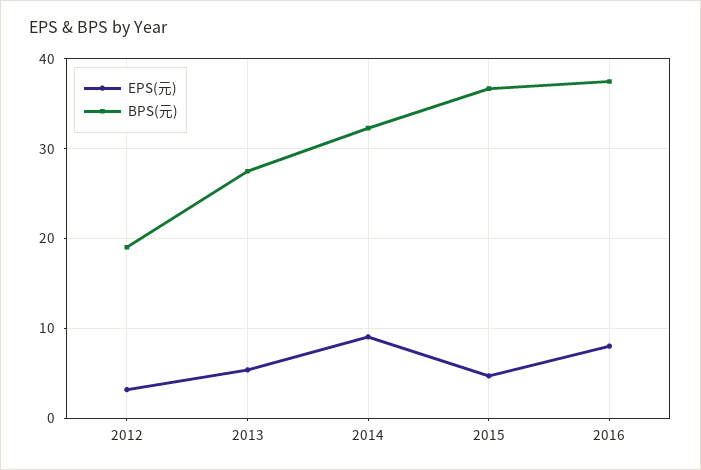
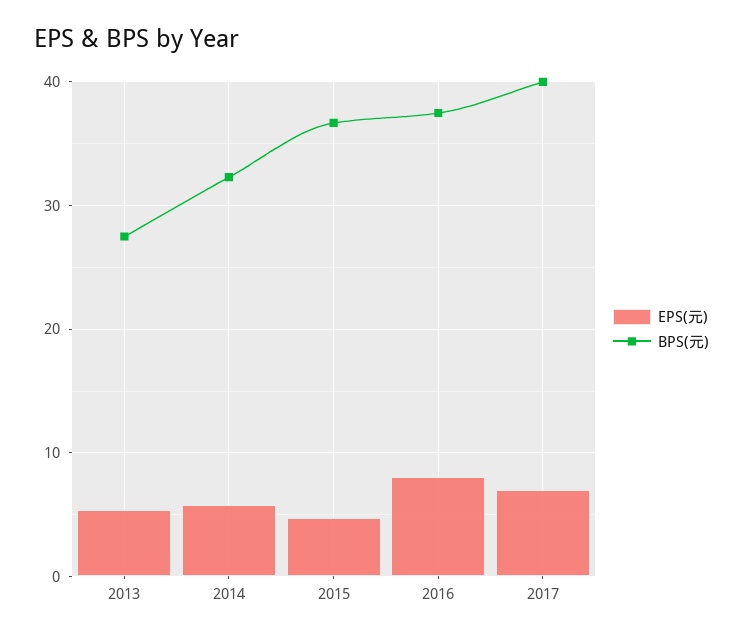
EPS(元), 2012: 3 -> none
BPS(元), 2012: 19 -> none
EPS(元), 2014: 9 -> 6
EPS(元), 2017: none -> 7
BPS(元), 2017: none -> 40

